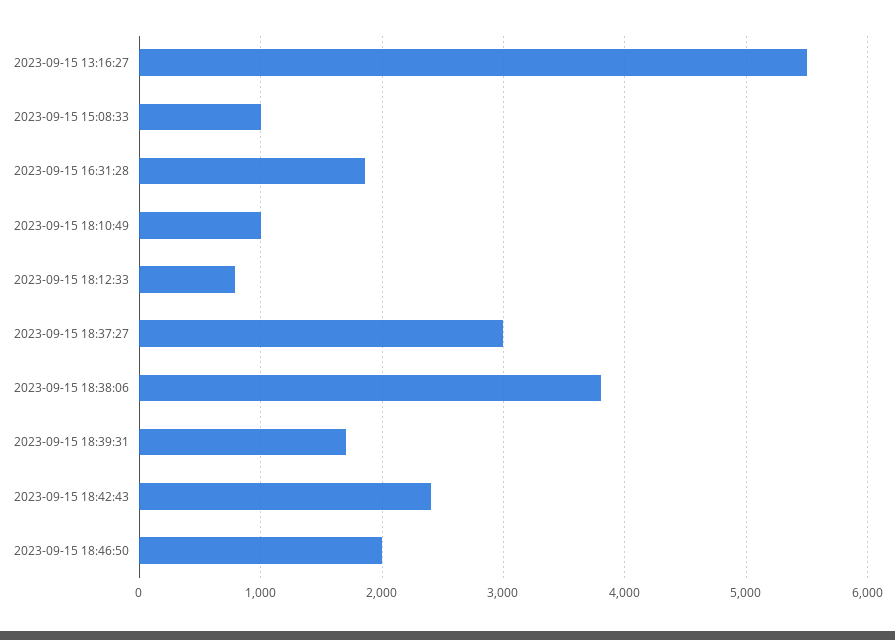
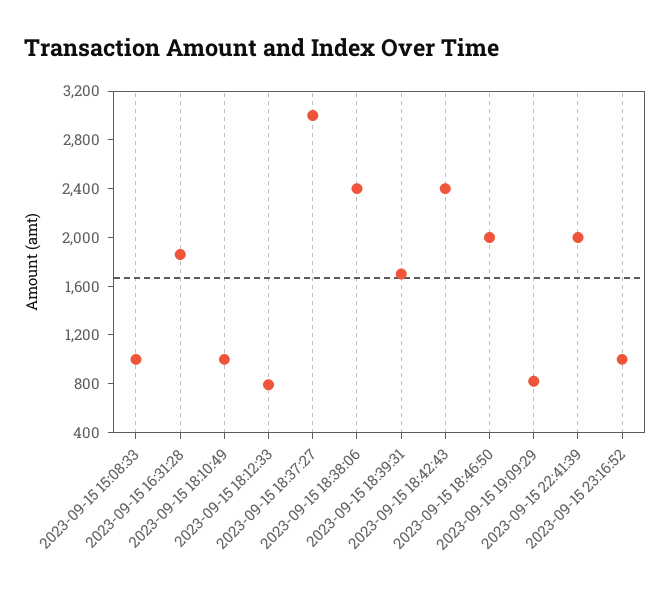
2023-09-15 13:16:27: 5500 -> none
2023-09-15 18:38:06: 3800 -> 2400
2023-09-15 19:09:29: none -> 800
2023-09-15 22:41:39: none -> 2000
2023-09-15 23:16:52: none -> 1000

